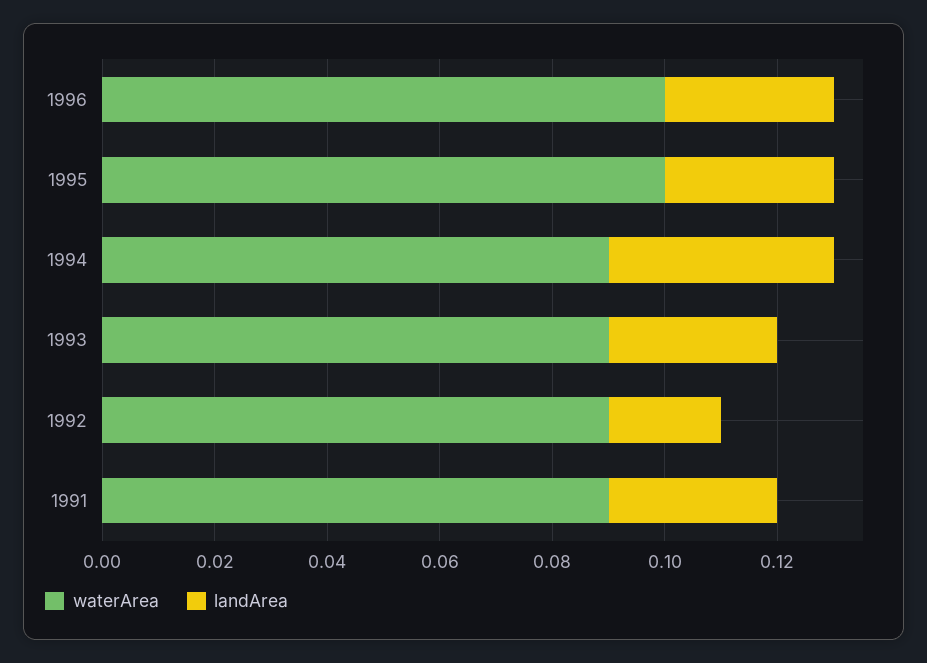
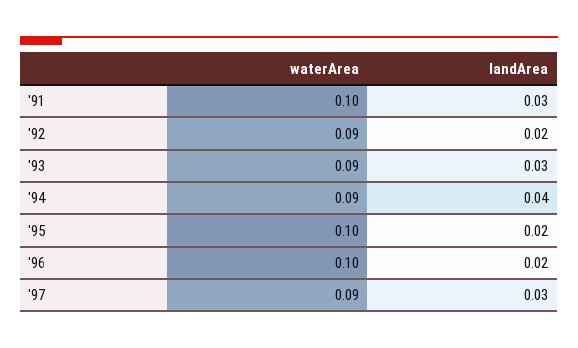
landArea, 1996: 0.03 -> 0.02
landArea, 1995: 0.03 -> 0.02
waterArea, 1991: 0.09 -> 0.1
waterArea, '97: none -> 0.09
landArea, '97: none -> 0.03

